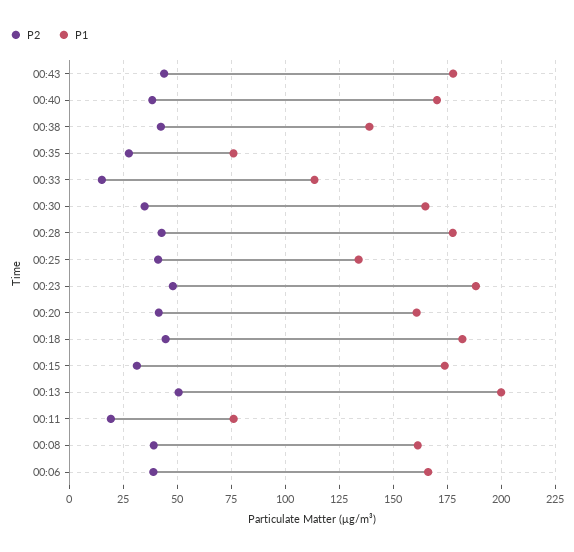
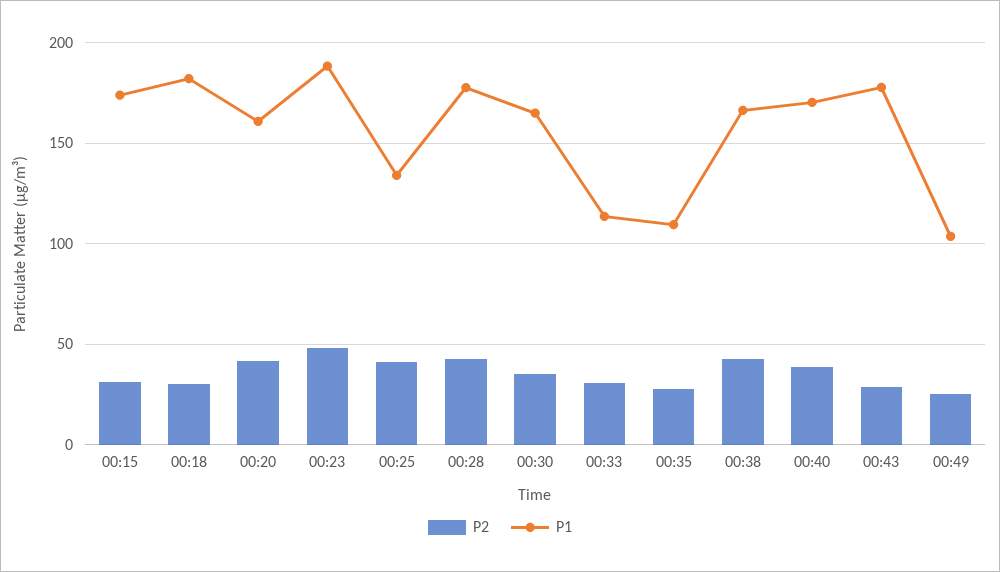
P2, 00:43: 45 -> 30
P1, 00:38: 140 -> 165
P1, 00:35: 75 -> 110
P2, 00:33: 15 -> 30
P2, 00:18: 45 -> 30
P2, 00:13: 50 -> none
P1, 00:13: 200 -> none
P2, 00:11: 20 -> none
P1, 00:11: 75 -> none
P2, 00:08: 40 -> none
P1, 00:08: 160 -> none
P2, 00:06: 40 -> none
P1, 00:06: 165 -> none
P2, 00:49: none -> 25
P1, 00:49: none -> 105

